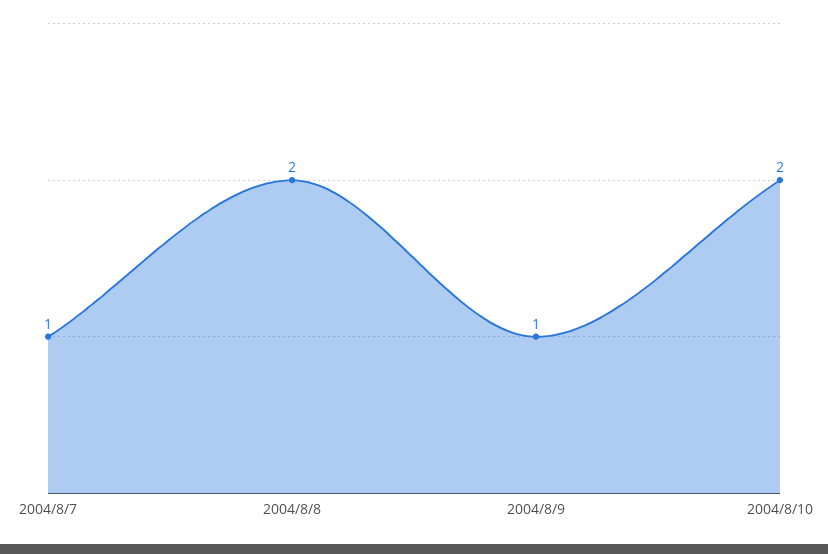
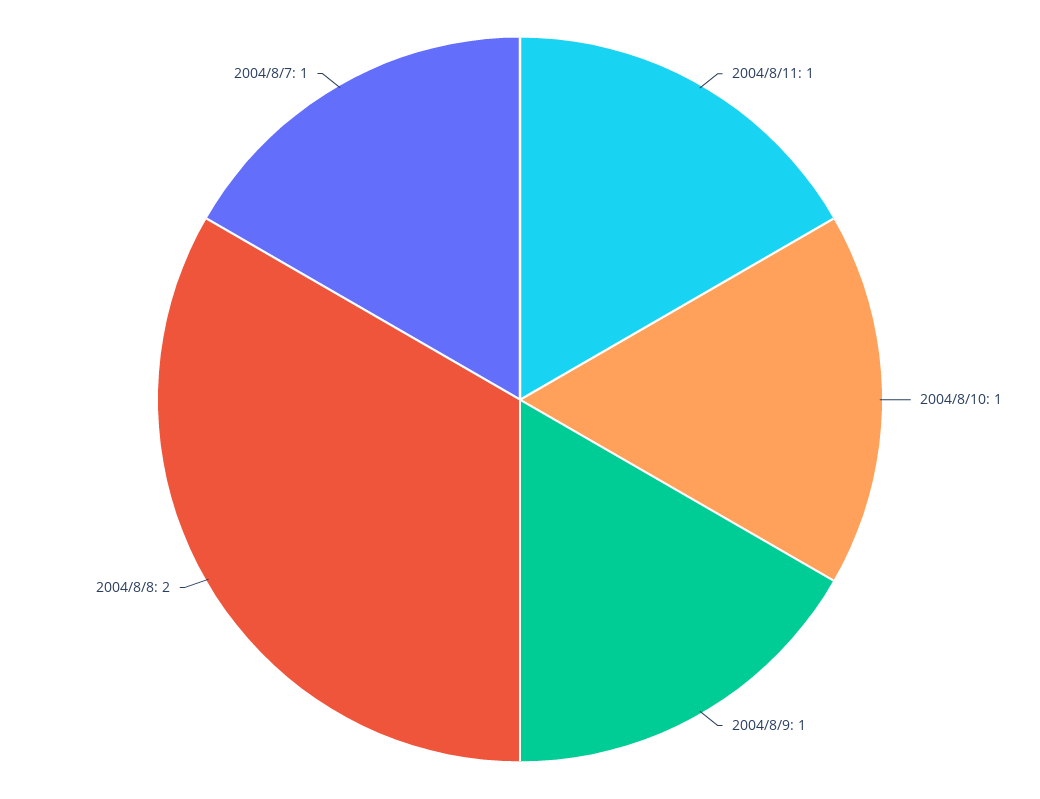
2004/8/10: 2 -> 1
2004/8/11: none -> 1

